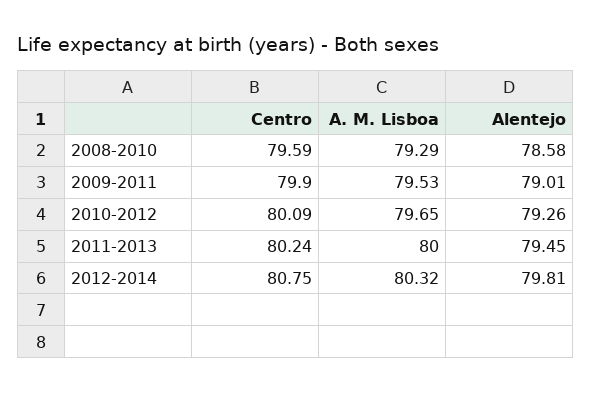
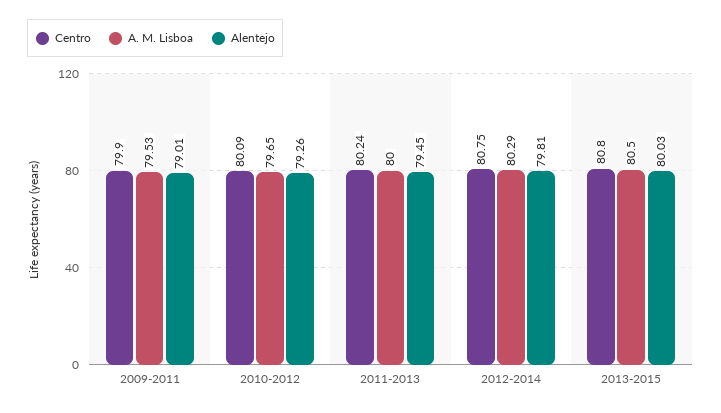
Centro, 2008-2010: 79.59 -> none
A. M. Lisboa, 2008-2010: 79.29 -> none
Alentejo, 2008-2010: 78.58 -> none
A. M. Lisboa, 2012-2014: 80.32 -> 80.29
Centro, 2013-2015: none -> 80.8
A. M. Lisboa, 2013-2015: none -> 80.5
Alentejo, 2013-2015: none -> 80.03

